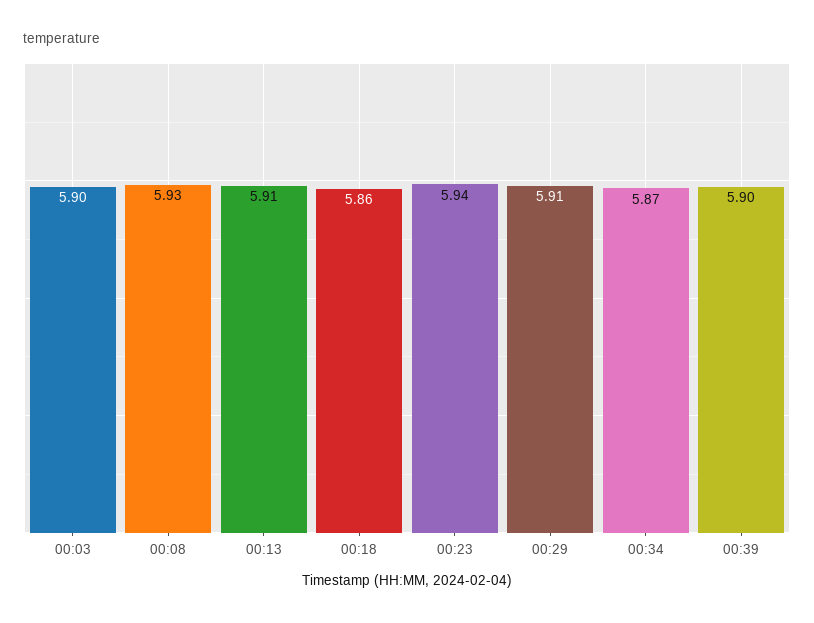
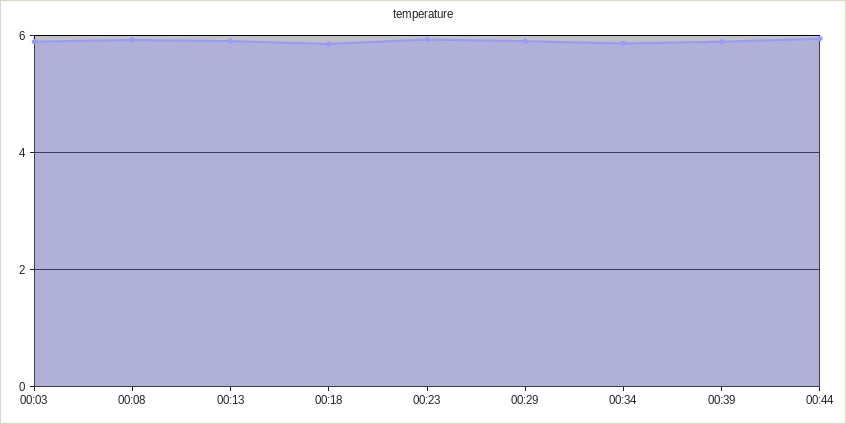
00:44: none -> 6

